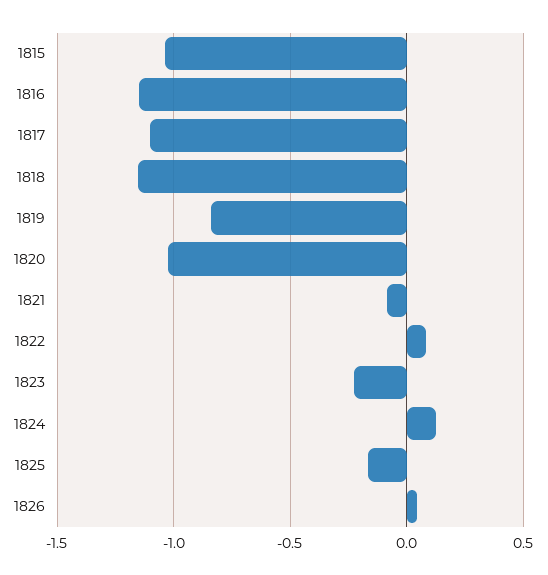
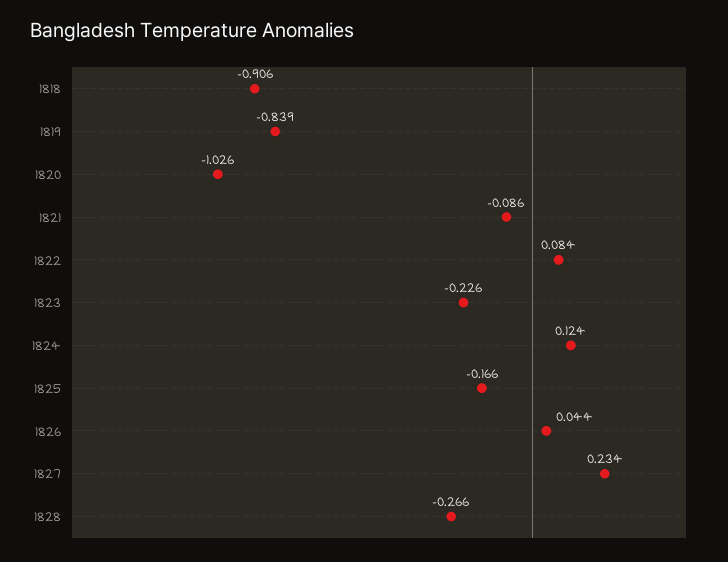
1815: -1.05 -> none
1816: -1.15 -> none
1817: -1.1 -> none
1818: -1.15 -> -0.906
1827: none -> 0.234
1828: none -> -0.266

